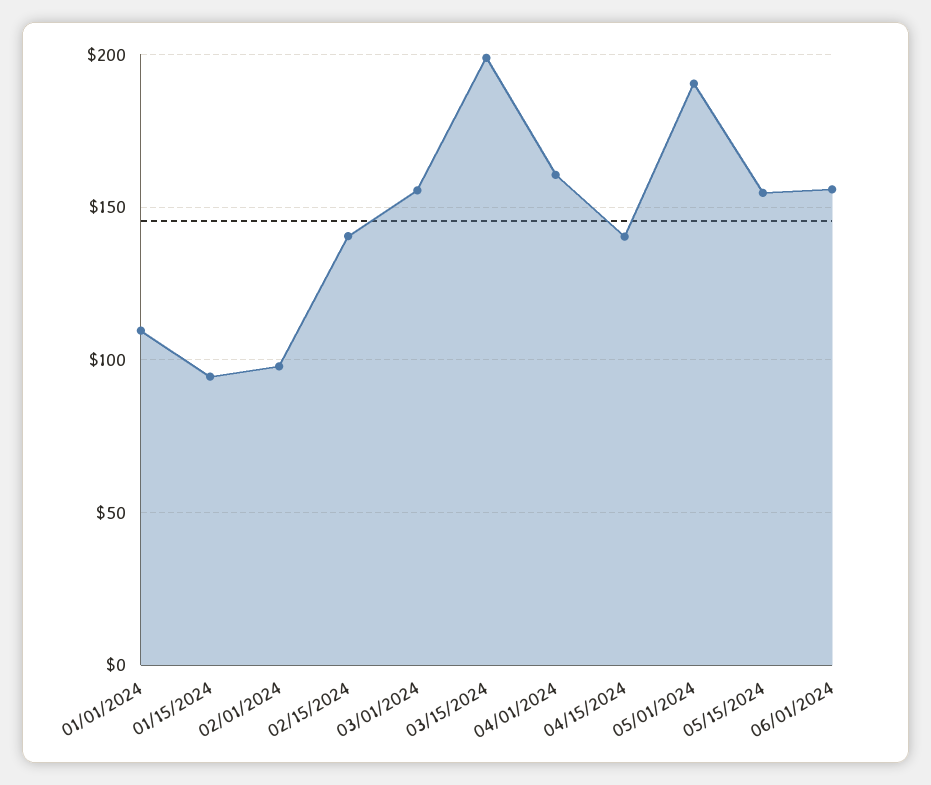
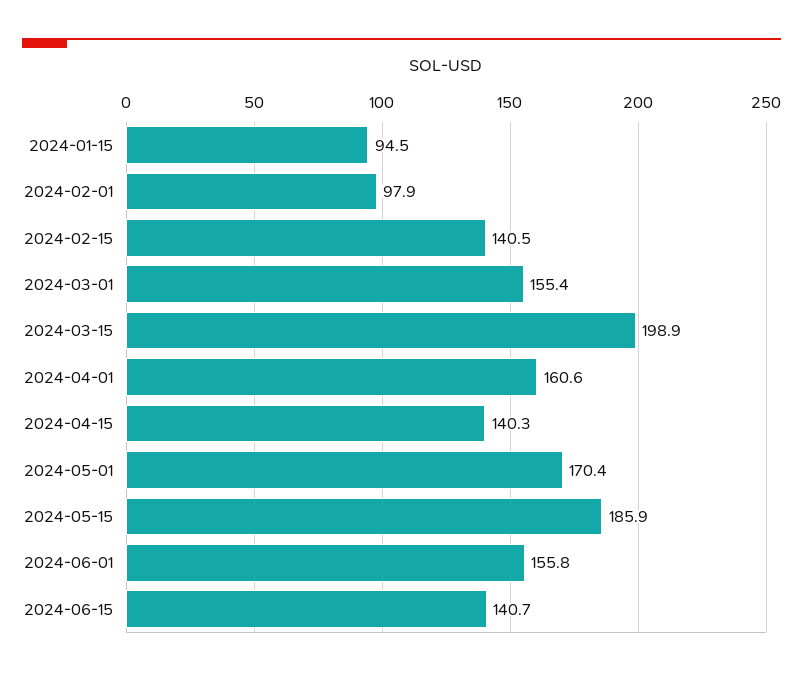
01/01/2024: 110 -> none
05/01/2024: 190 -> 170.4
05/15/2024: 155 -> 185.9
2024-06-15: none -> 140.7

